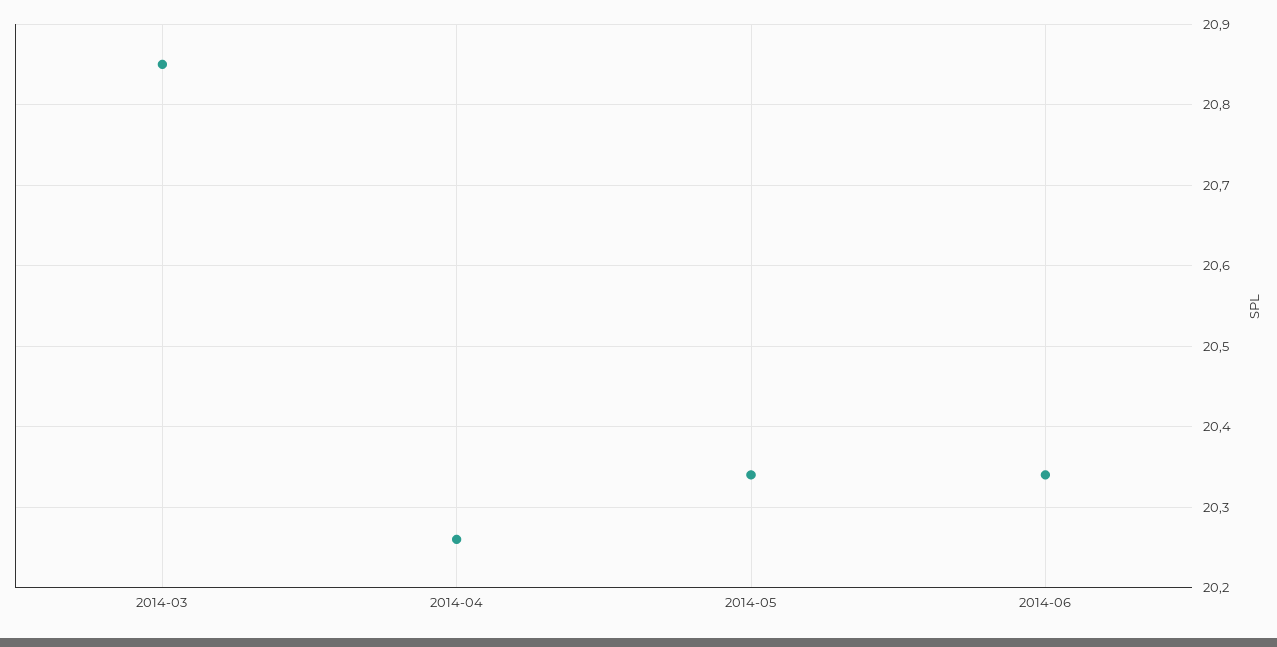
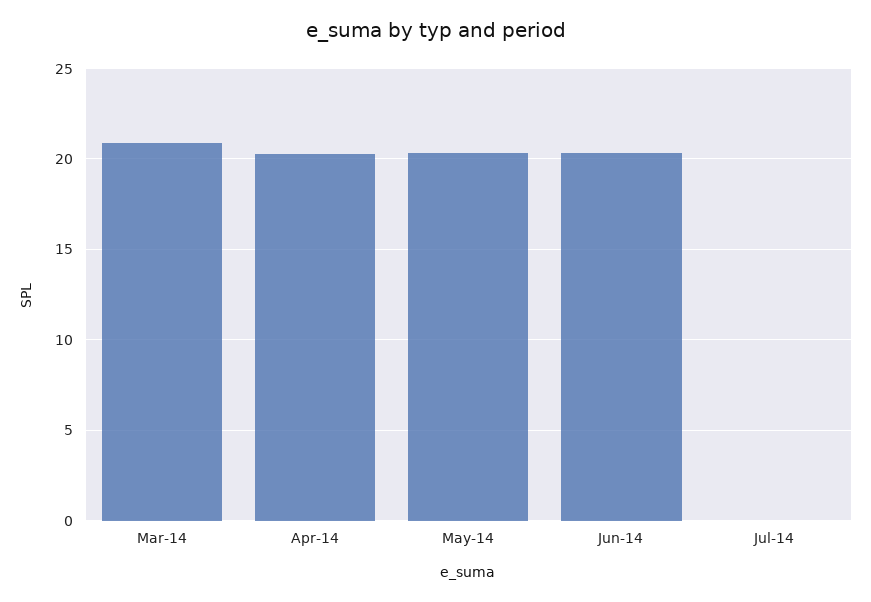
Jul-14: none -> 0

